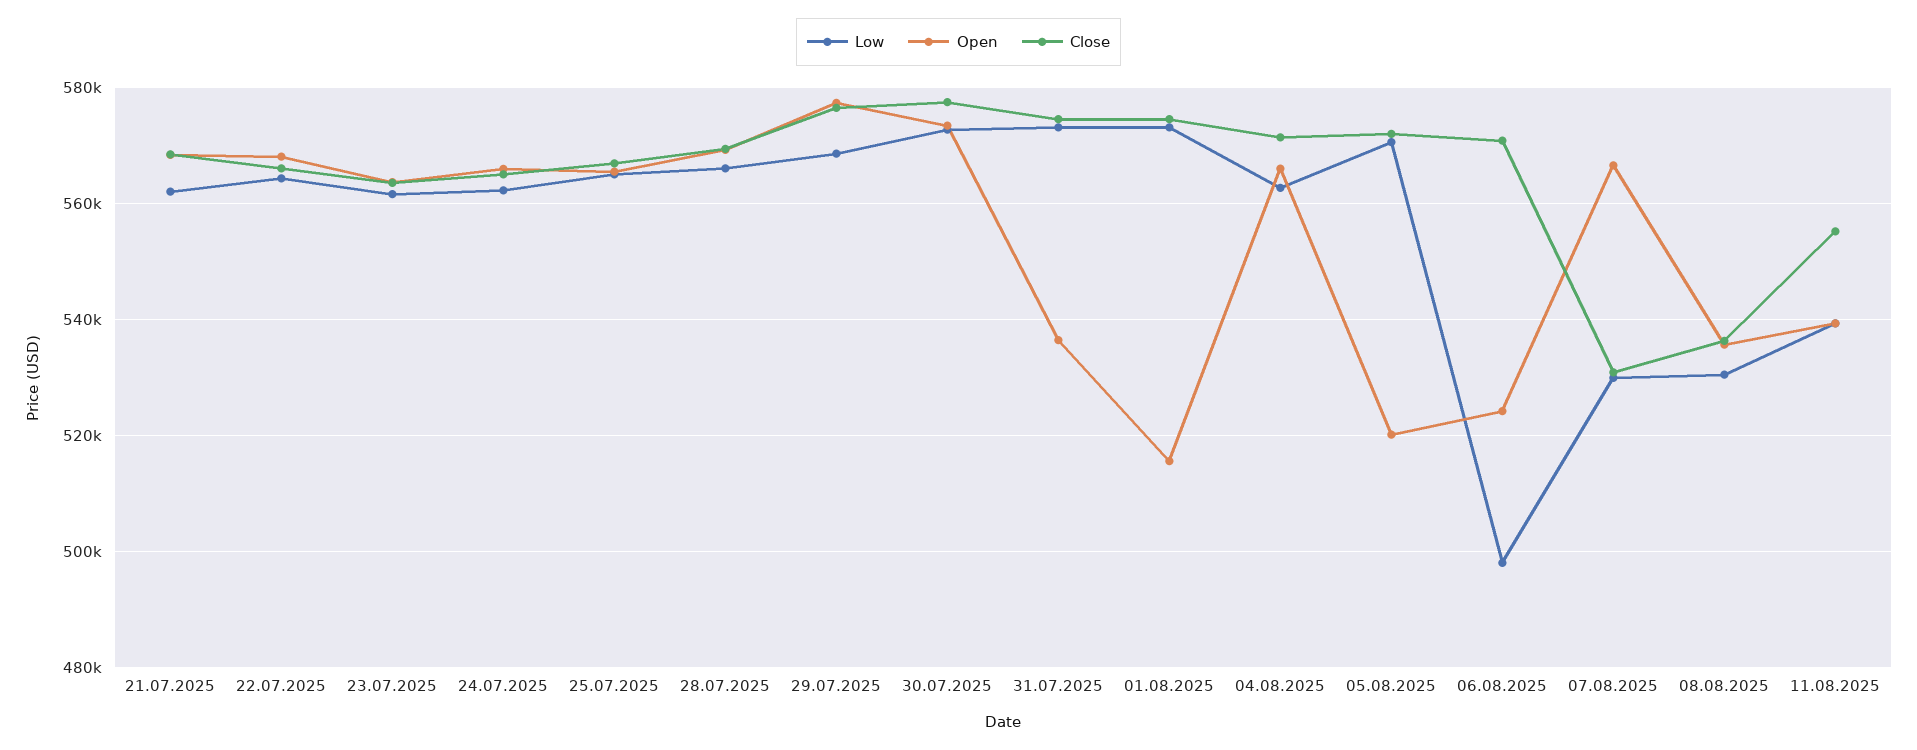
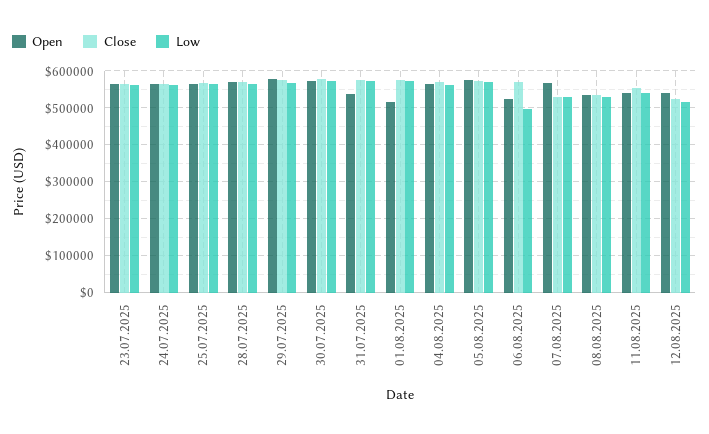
Low, 21.07.2025: 562000 -> none
Open, 21.07.2025: 568000 -> none
Close, 21.07.2025: 568000 -> none
Low, 22.07.2025: 564000 -> none
Open, 22.07.2025: 568000 -> none
Close, 22.07.2025: 566000 -> none
Open, 05.08.2025: 520000 -> 580000
Open, 12.08.2025: none -> 540000
Close, 12.08.2025: none -> 520000
Low, 12.08.2025: none -> 520000

